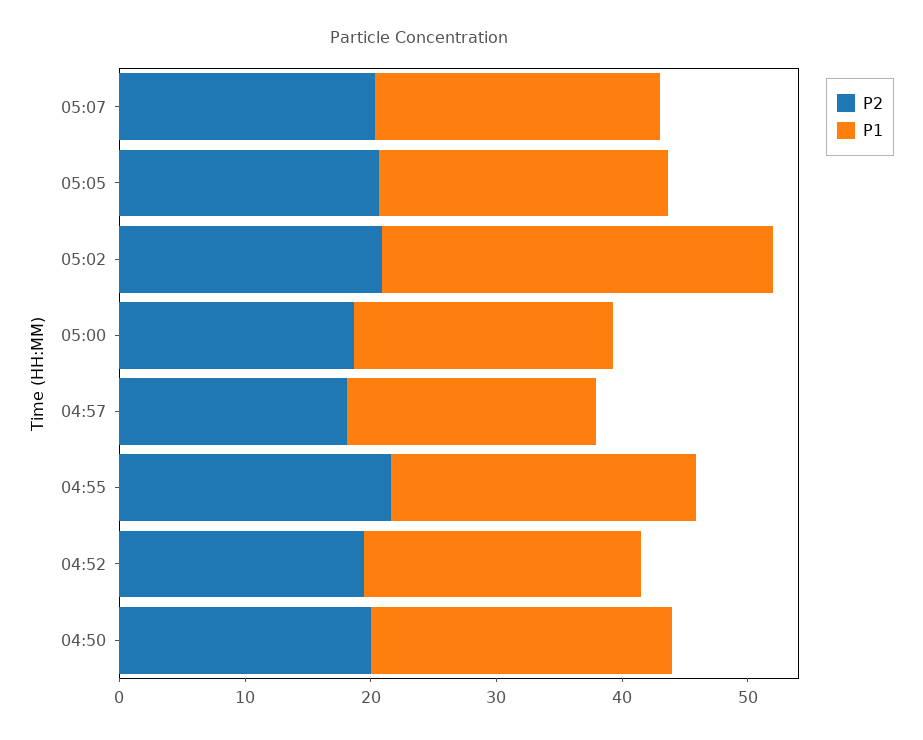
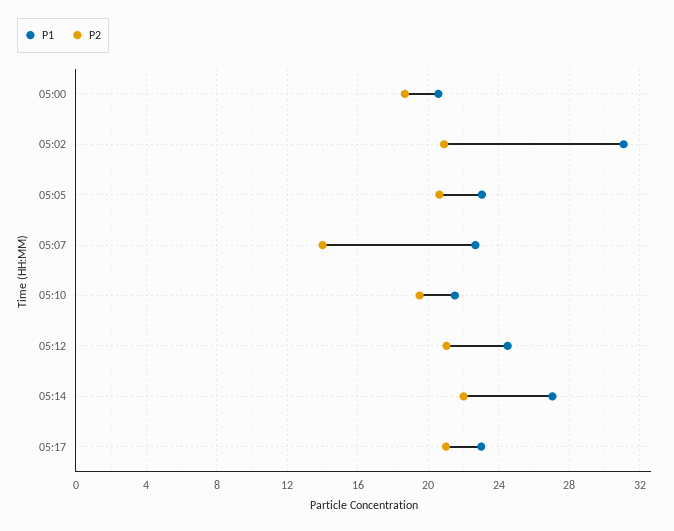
P2, 05:07: 20 -> 14
P2, 04:57: 18 -> none
P1, 04:57: 20 -> none
P2, 04:55: 22 -> none
P1, 04:55: 24 -> none
P2, 04:52: 20 -> none
P1, 04:52: 22 -> none
P2, 04:50: 20 -> none
P1, 04:50: 24 -> none
P1, 05:10: none -> 21.5
P2, 05:10: none -> 19.5
P1, 05:12: none -> 24.5
P2, 05:12: none -> 21
P1, 05:14: none -> 27
P2, 05:14: none -> 22
P1, 05:17: none -> 23
P2, 05:17: none -> 21

